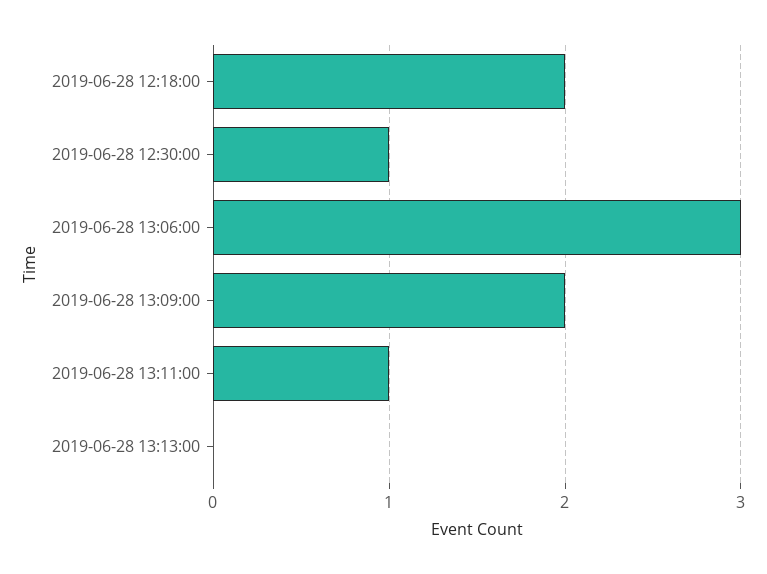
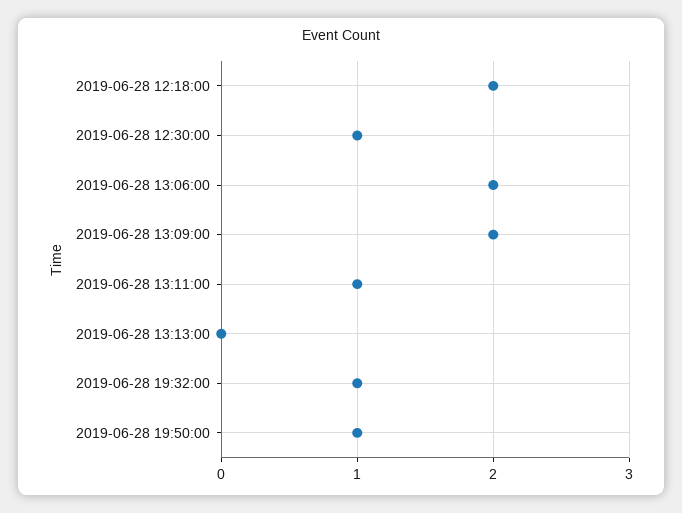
2019-06-28 13:06:00: 3 -> 2
2019-06-28 19:32:00: none -> 1
2019-06-28 19:50:00: none -> 1

